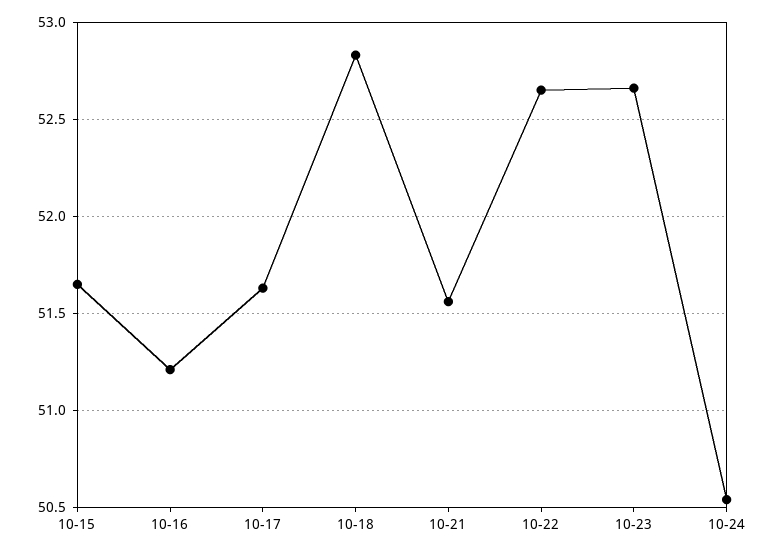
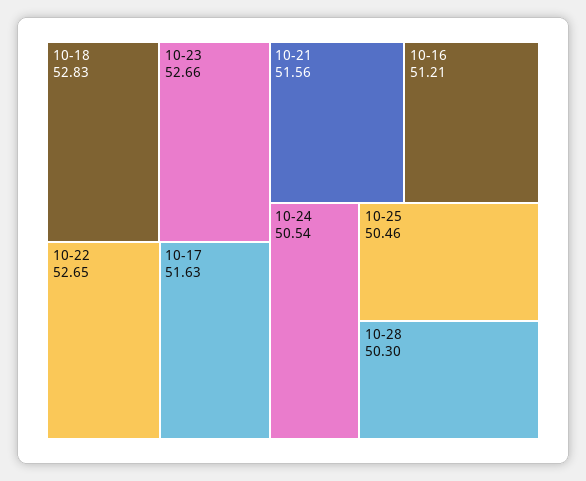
10-15: 51.65 -> none
10-25: none -> 50.46
10-28: none -> 50.3

